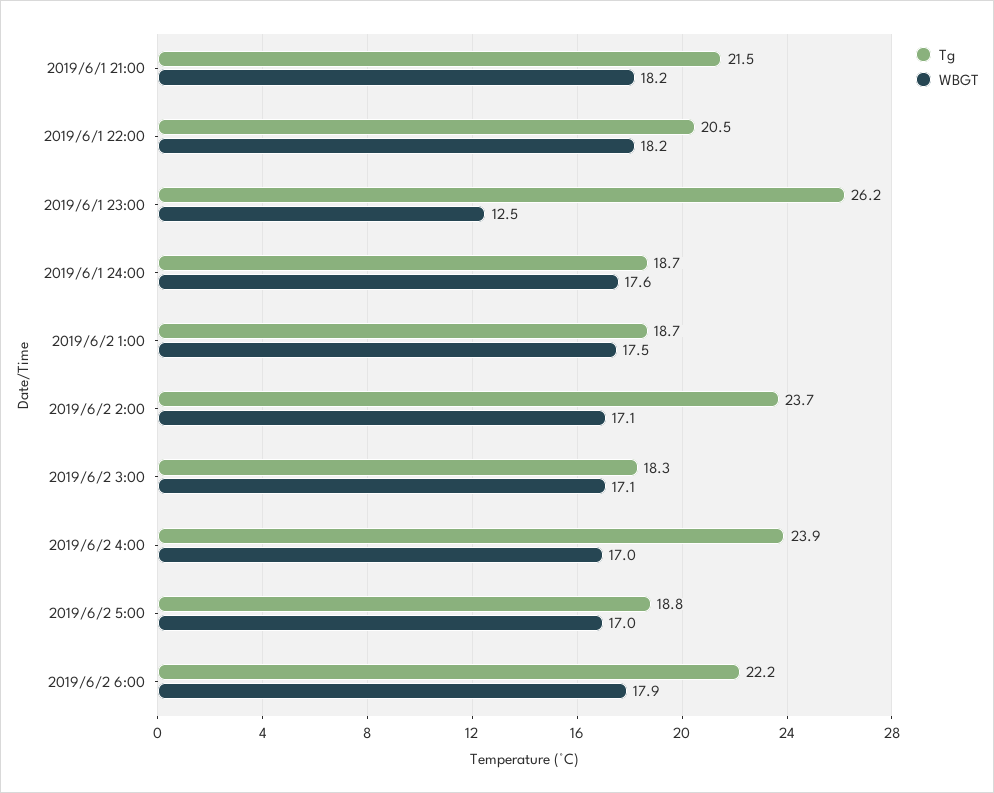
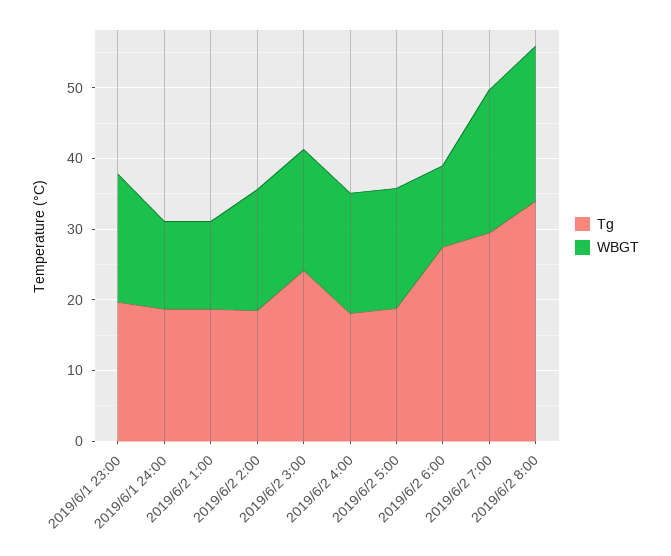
Tg, 2019/6/1 21:00: 21.5 -> none
WBGT, 2019/6/1 21:00: 18.2 -> none
Tg, 2019/6/1 22:00: 20.5 -> none
WBGT, 2019/6/1 22:00: 18.2 -> none
Tg, 2019/6/1 23:00: 26.2 -> 20
WBGT, 2019/6/1 23:00: 12.5 -> 18
WBGT, 2019/6/1 24:00: 17.6 -> 12
WBGT, 2019/6/2 1:00: 17.5 -> 12
Tg, 2019/6/2 2:00: 23.7 -> 18
Tg, 2019/6/2 3:00: 18.3 -> 24
Tg, 2019/6/2 4:00: 23.9 -> 18
Tg, 2019/6/2 6:00: 22.2 -> 28
WBGT, 2019/6/2 6:00: 17.9 -> 12
Tg, 2019/6/2 7:00: none -> 30
WBGT, 2019/6/2 7:00: none -> 20
Tg, 2019/6/2 8:00: none -> 34
WBGT, 2019/6/2 8:00: none -> 22

